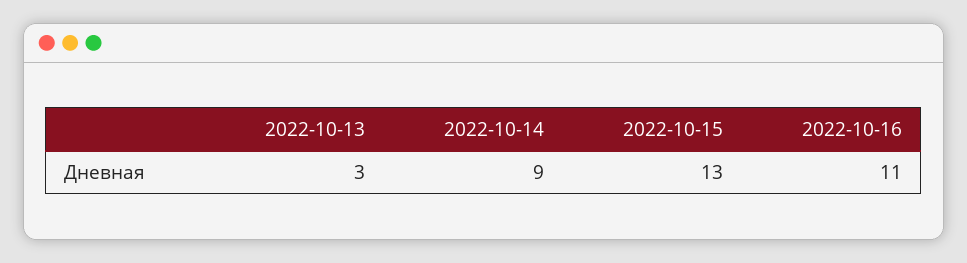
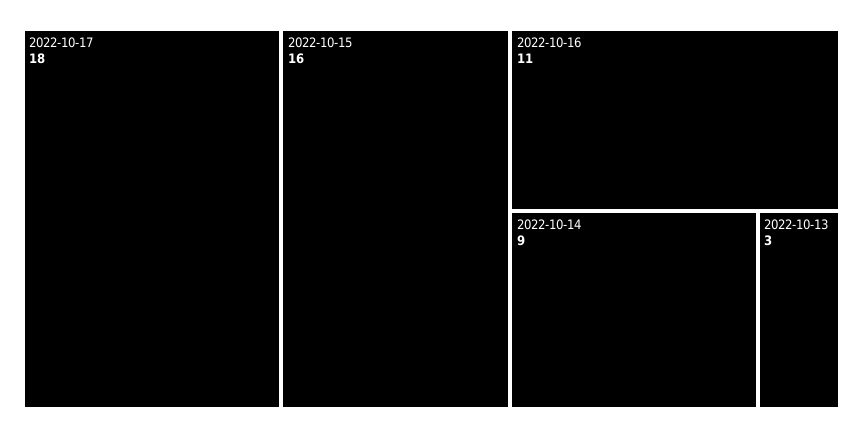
2022-10-15: 13 -> 16
2022-10-17: none -> 18

